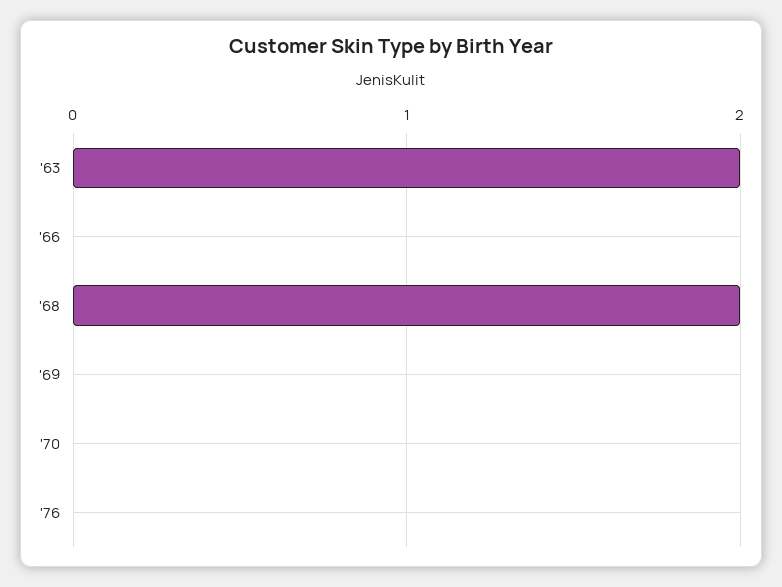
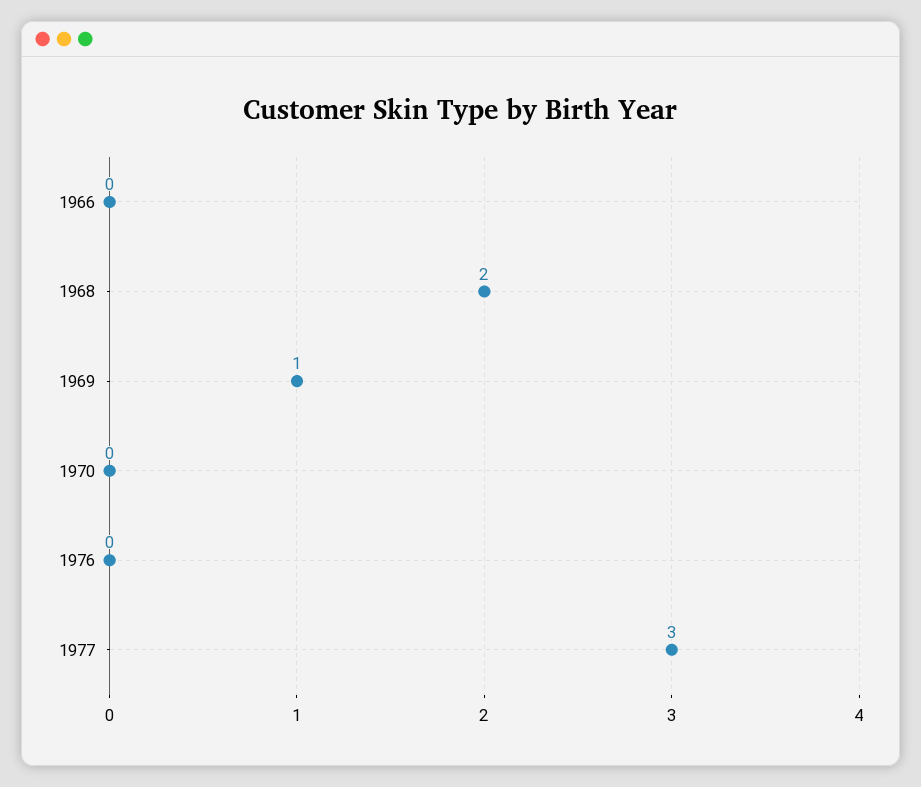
'63: 2 -> none
'69: 0 -> 1
1977: none -> 3

